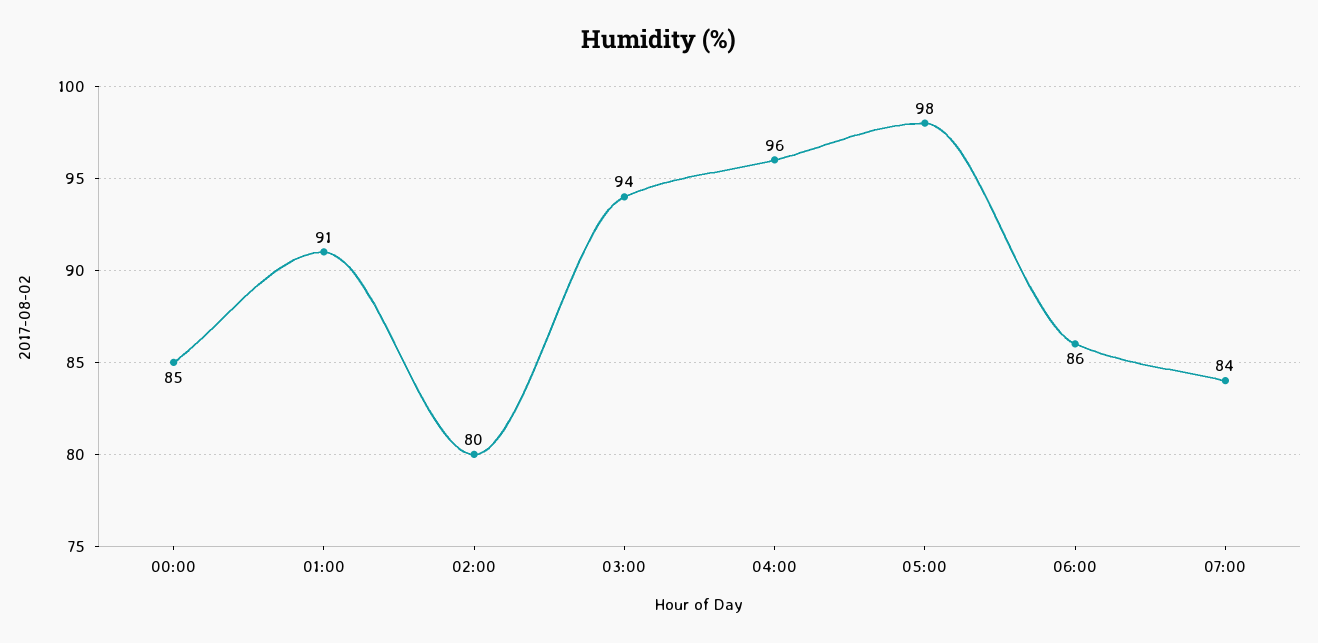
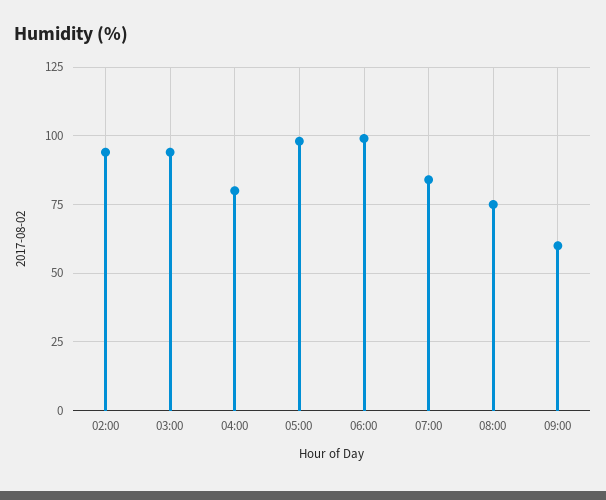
00:00: 85 -> none
01:00: 91 -> none
02:00: 80 -> 95
04:00: 96 -> 80
06:00: 86 -> 100
08:00: none -> 75
09:00: none -> 60

